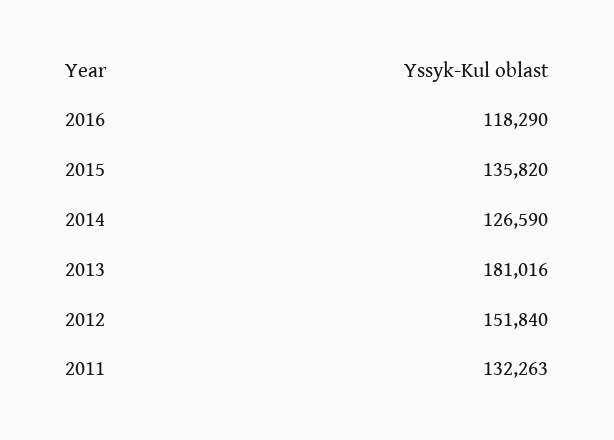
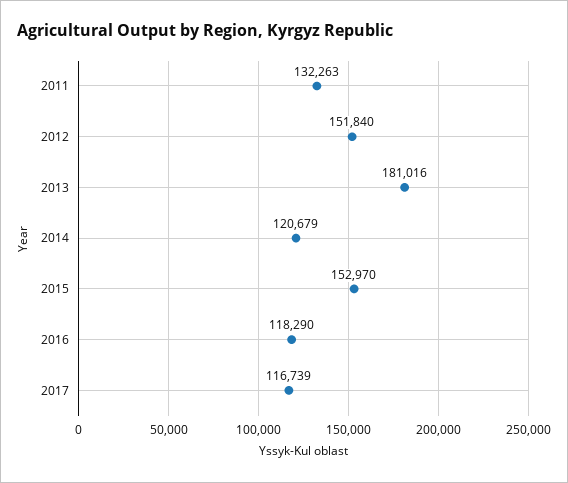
2015: 135820 -> 152970
2014: 126590 -> 120679
2017: none -> 116739

